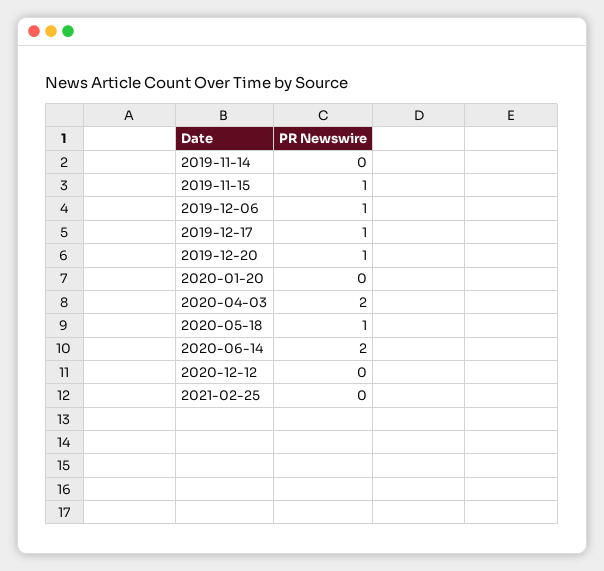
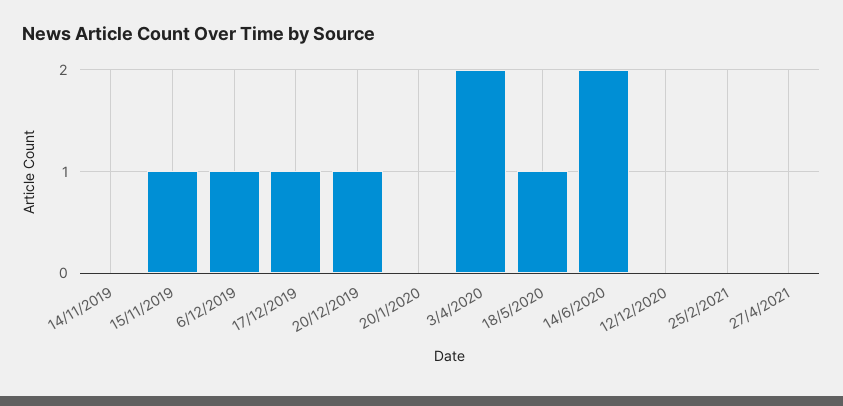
27/4/2021: none -> 0

